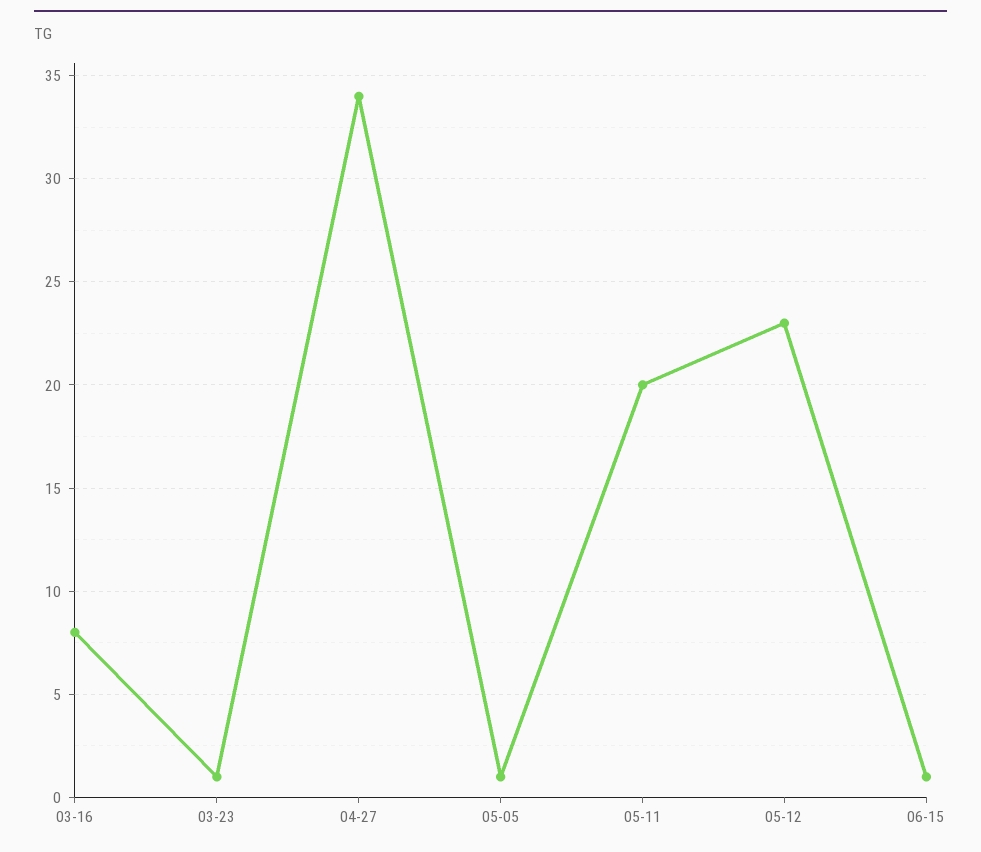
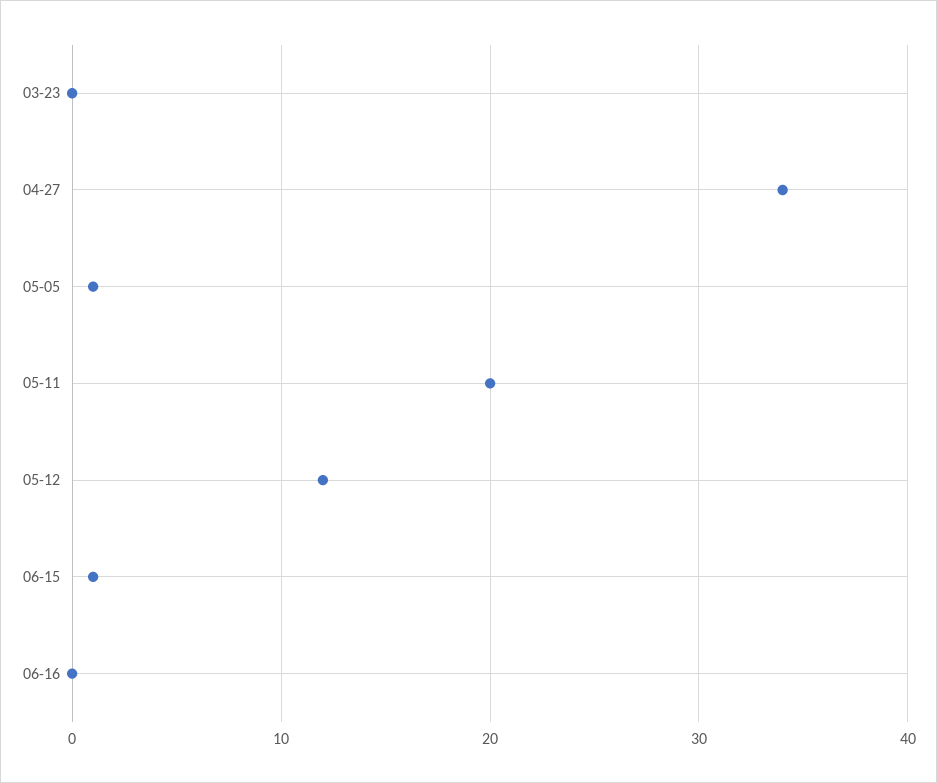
03-16: 8 -> none
03-23: 1 -> 0
05-12: 23 -> 12
06-16: none -> 0

